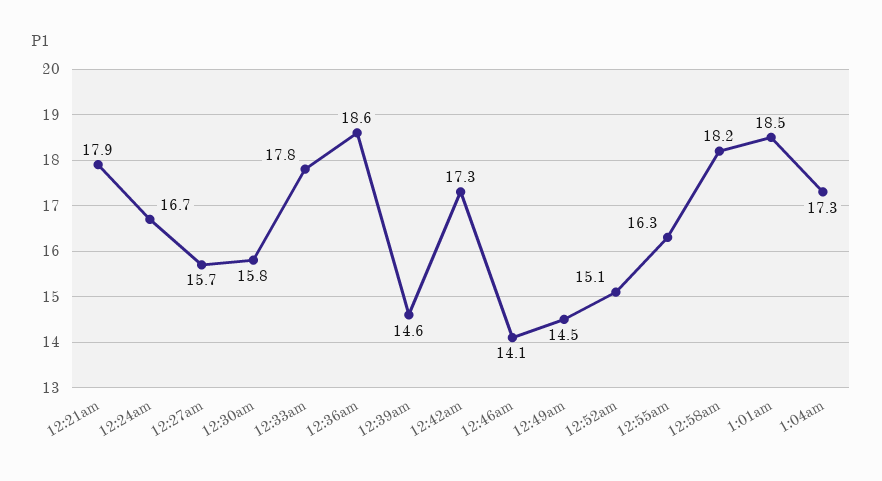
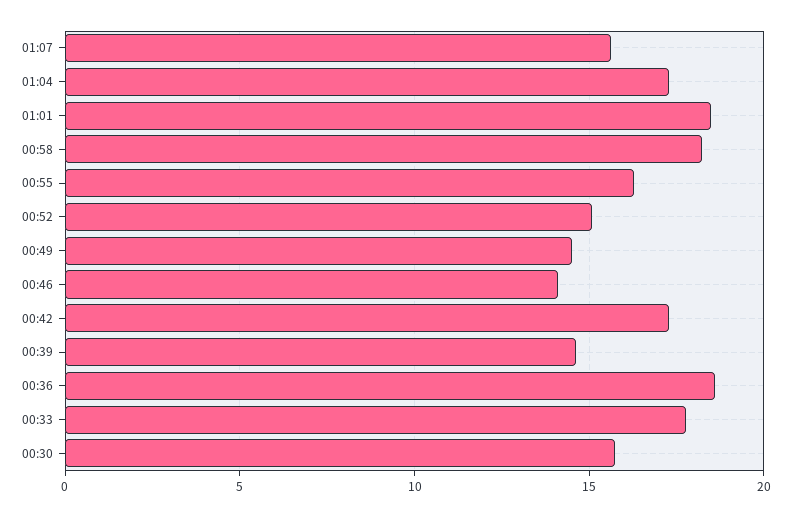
12:21am: 17.9 -> none
12:24am: 16.7 -> none
12:27am: 15.7 -> none
01:07: none -> 15.5

